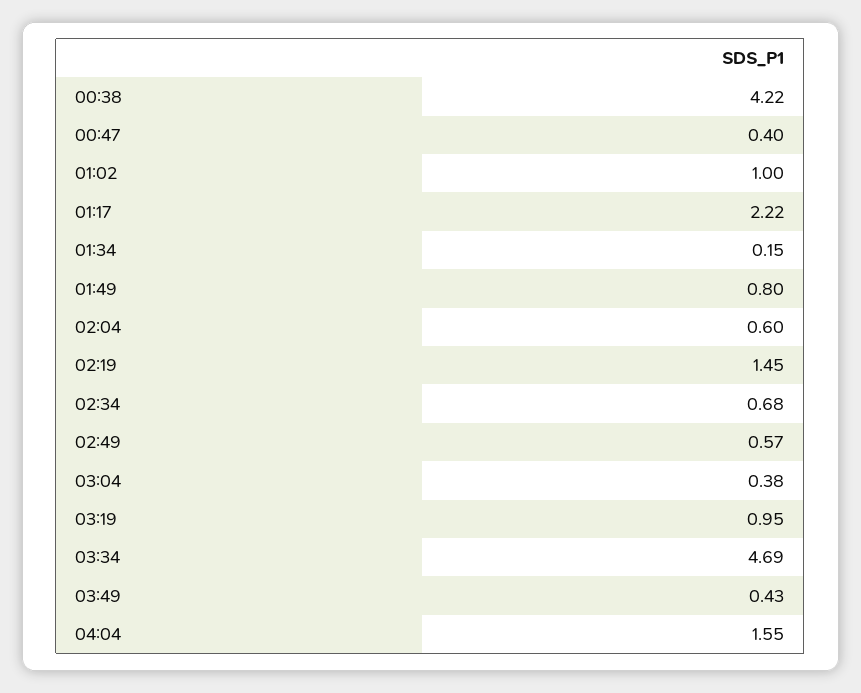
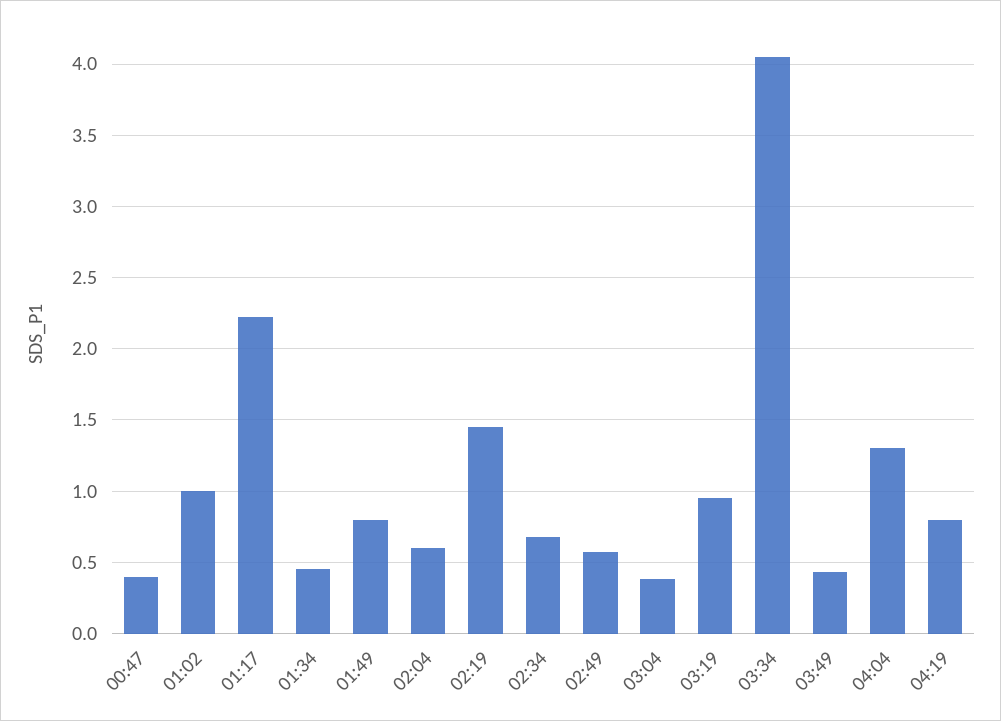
00:38: 4.22 -> none
01:34: 0.15 -> 0.45
03:34: 4.69 -> 4.05
04:04: 1.55 -> 1.3
04:19: none -> 0.8

